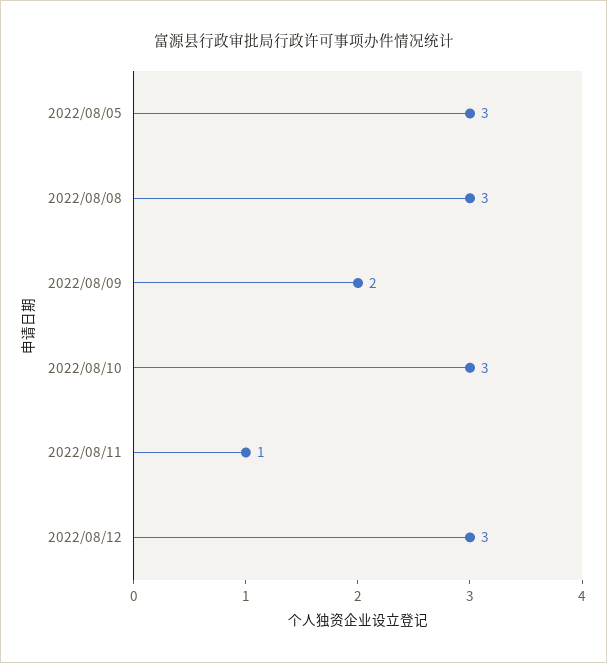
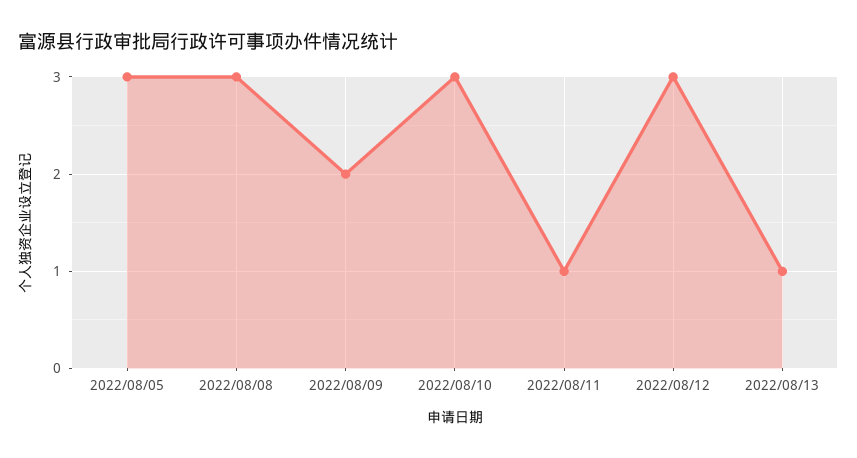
2022/08/13: none -> 1

